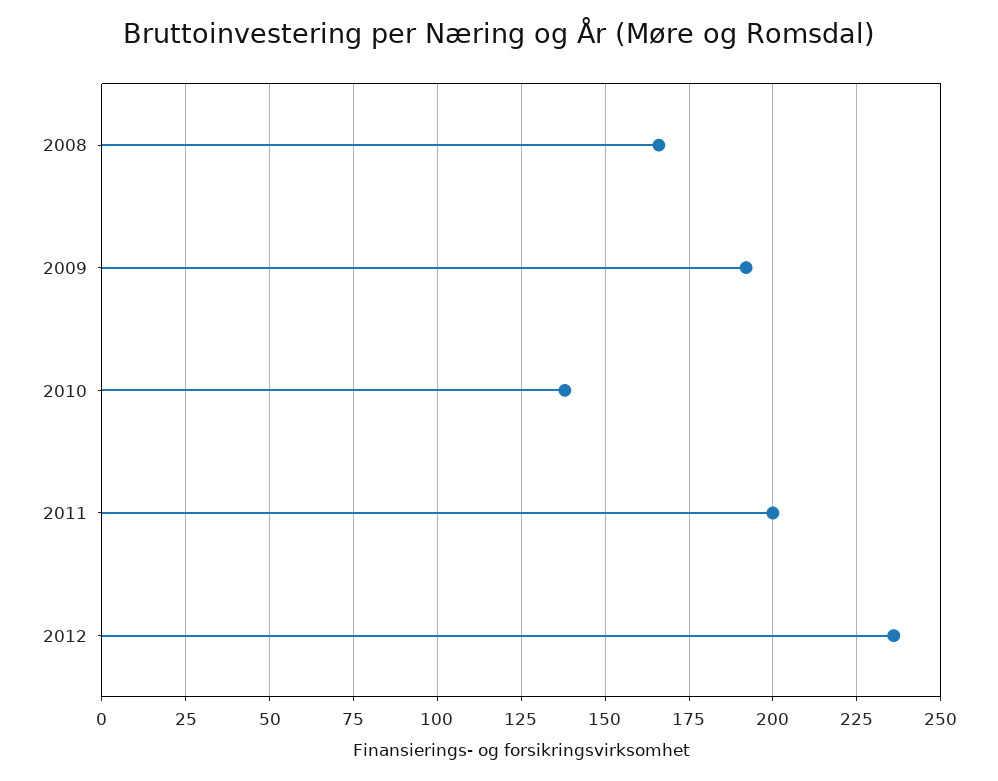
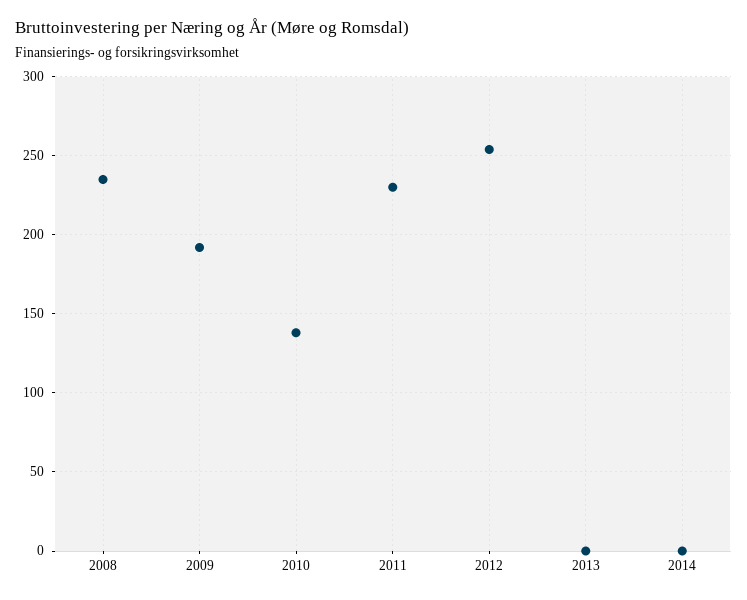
2008: 165 -> 235
2011: 200 -> 230
2012: 235 -> 255
2013: none -> 0
2014: none -> 0

